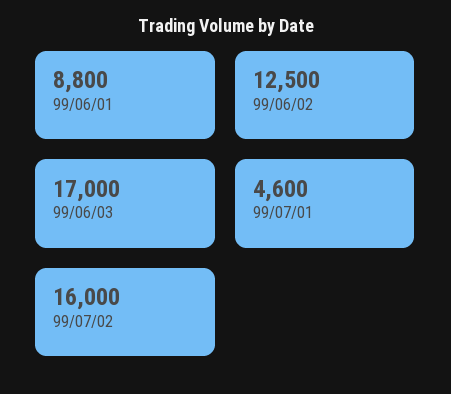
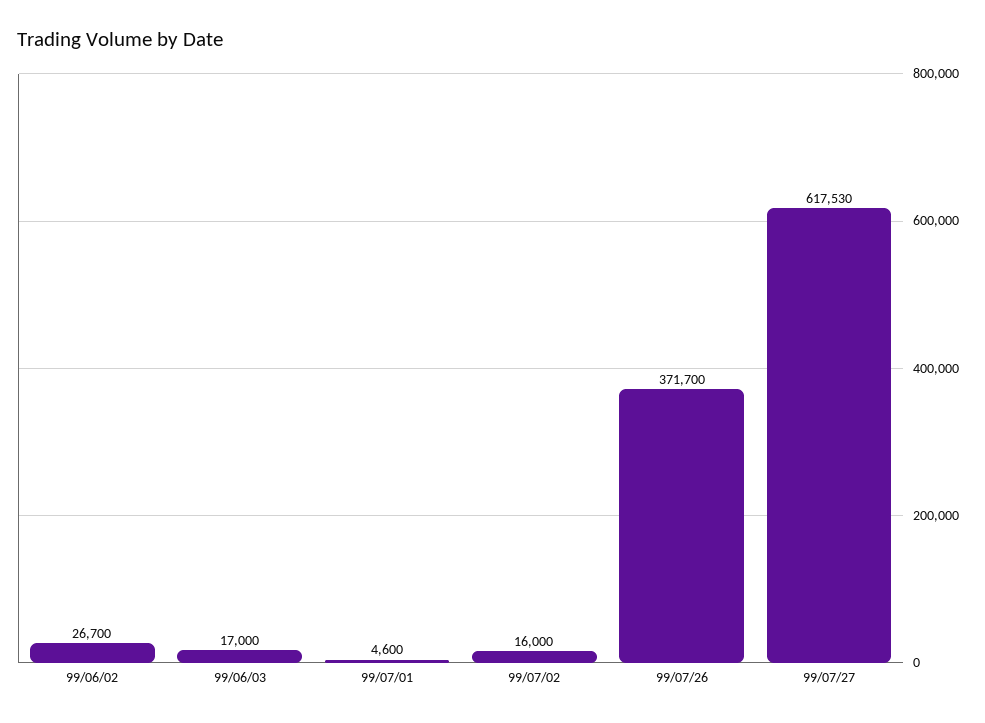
99/06/01: 8800 -> none
99/06/02: 12500 -> 26700
99/07/26: none -> 371700
99/07/27: none -> 617530

